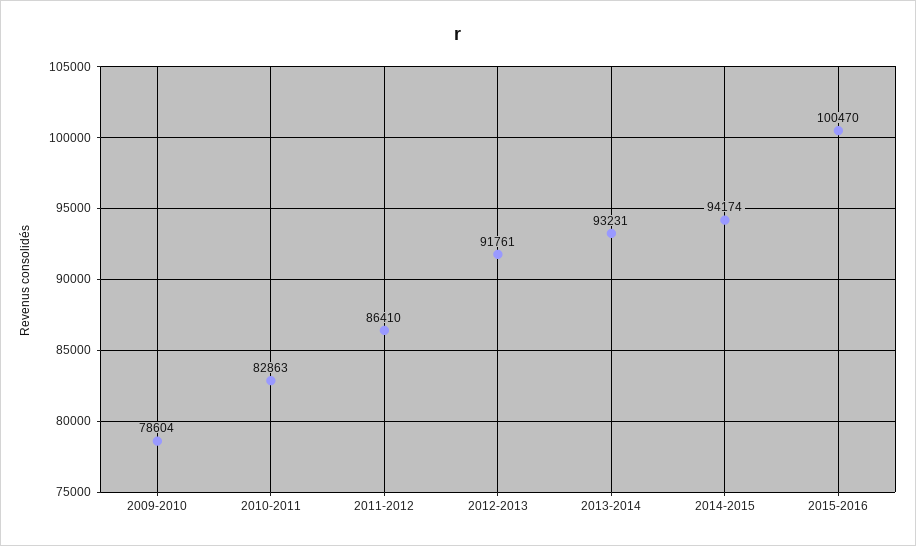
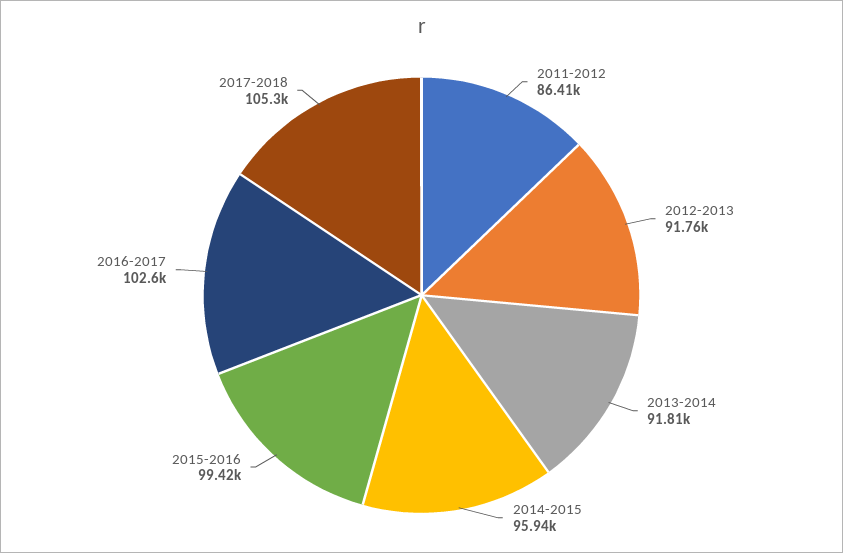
2009-2010: 78604 -> none
2010-2011: 82863 -> none
2013-2014: 93231 -> 91810
2014-2015: 94174 -> 95940
2015-2016: 100470 -> 99420
2016-2017: none -> 102600
2017-2018: none -> 105300

